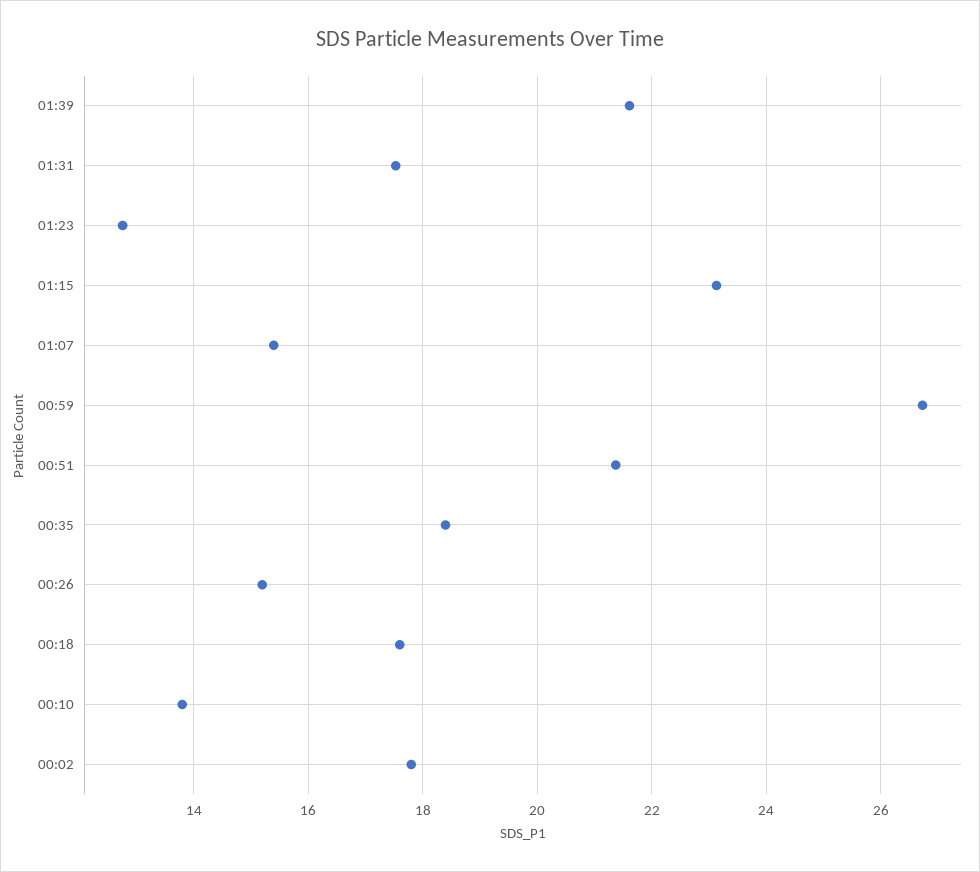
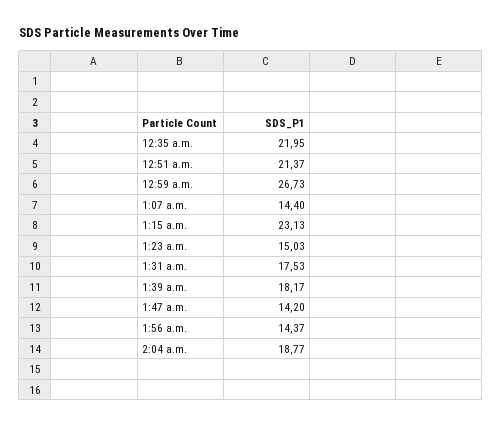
01:39: 21.6 -> 18.17
01:23: 12.8 -> 15.03
01:07: 15.4 -> 14.4
00:35: 18.4 -> 21.95
00:26: 15.2 -> none
00:18: 17.6 -> none
00:10: 13.8 -> none
00:02: 17.8 -> none
1:47 a.m.: none -> 14.2
1:56 a.m.: none -> 14.37
2:04 a.m.: none -> 18.77

